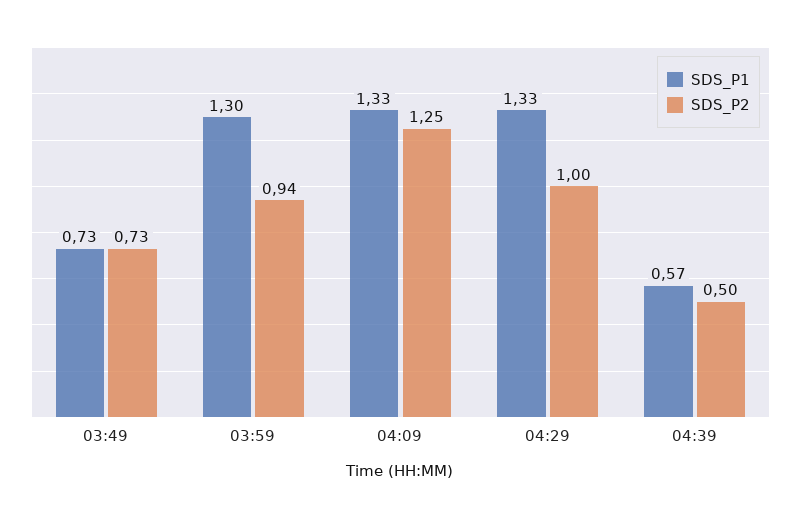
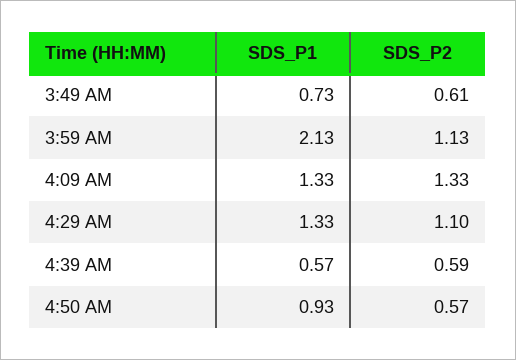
SDS_P2, 03:49: 0.73 -> 0.61
SDS_P1, 03:59: 1.3 -> 2.13
SDS_P2, 03:59: 0.94 -> 1.13
SDS_P2, 04:09: 1.25 -> 1.33
SDS_P2, 04:29: 1 -> 1.1
SDS_P2, 04:39: 0.5 -> 0.59
SDS_P1, 4:50 AM: none -> 0.93
SDS_P2, 4:50 AM: none -> 0.57

